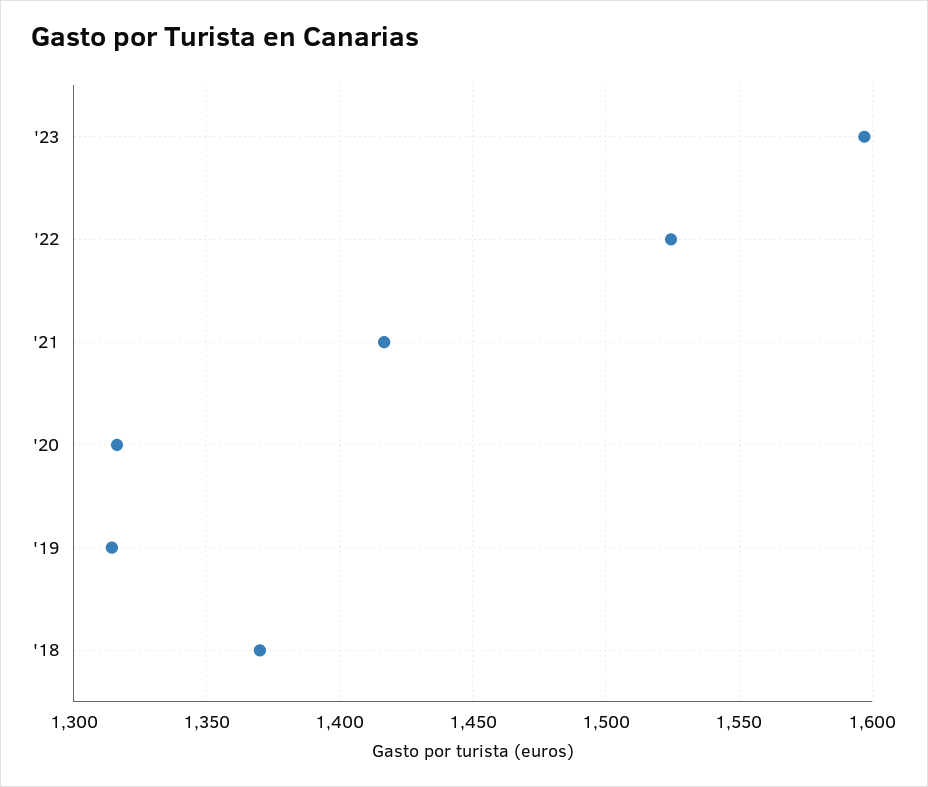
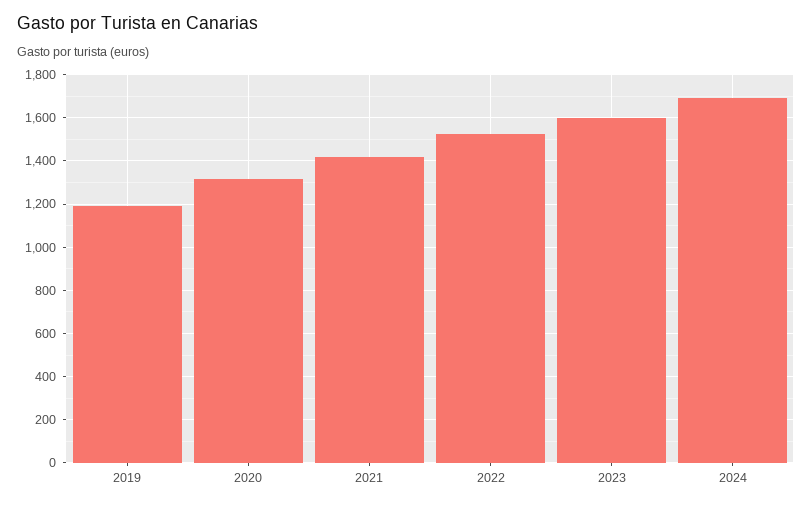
'19: 1315 -> 1200
'18: 1370 -> none
2024: none -> 1700

